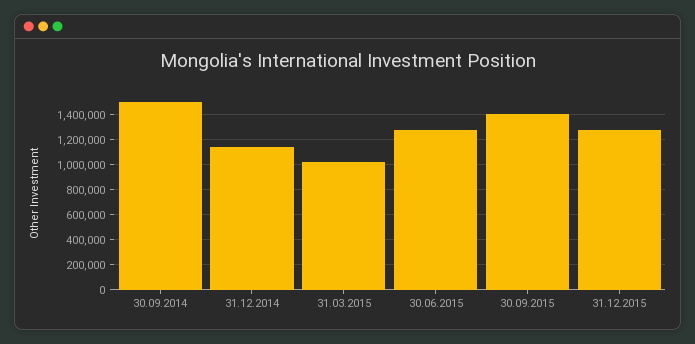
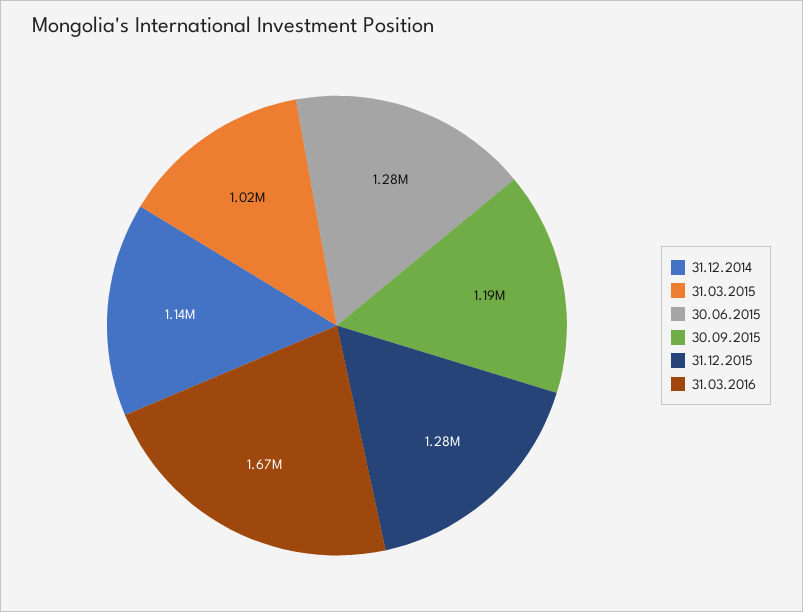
30.09.2014: 1500000 -> none
30.09.2015: 1400000 -> 1190000
31.03.2016: none -> 1670000

